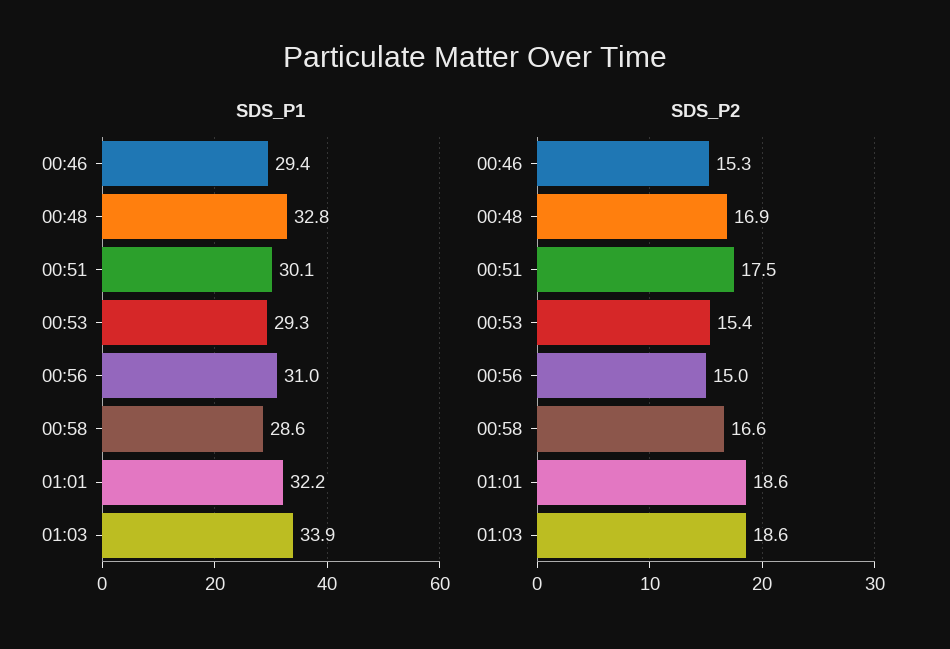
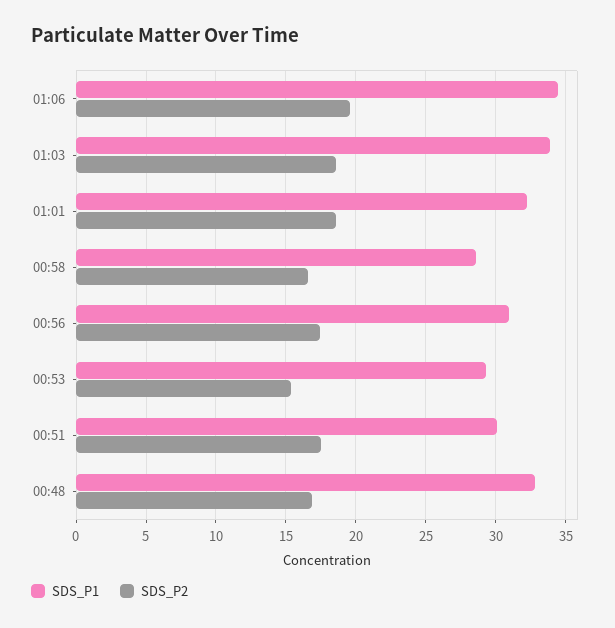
SDS_P1, 00:46: 29.4 -> none
SDS_P2, 00:46: 15.3 -> none
SDS_P2, 00:56: 15 -> 17.5
SDS_P1, 01:06: none -> 34.5
SDS_P2, 01:06: none -> 19.5

